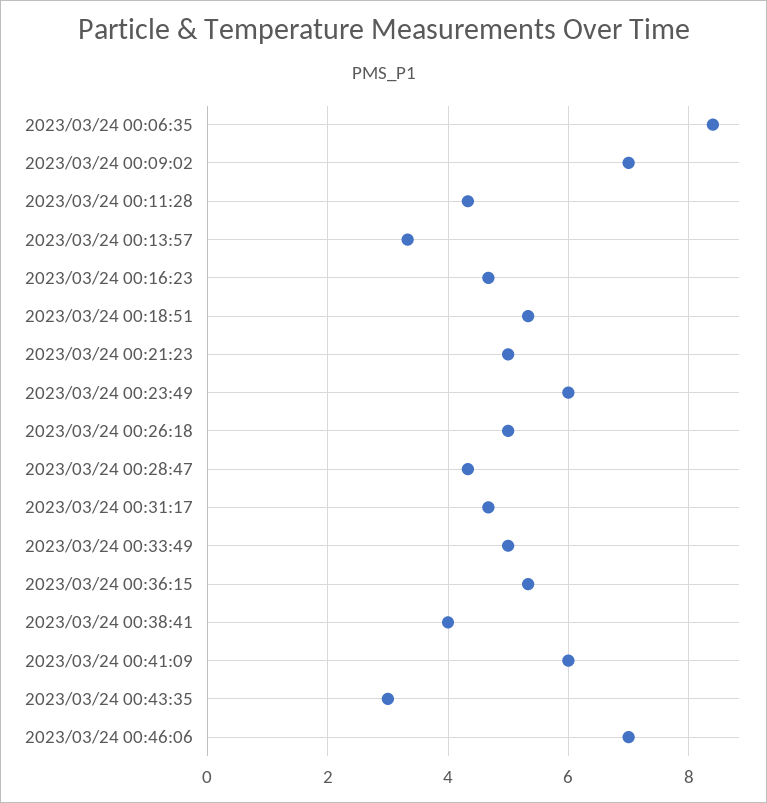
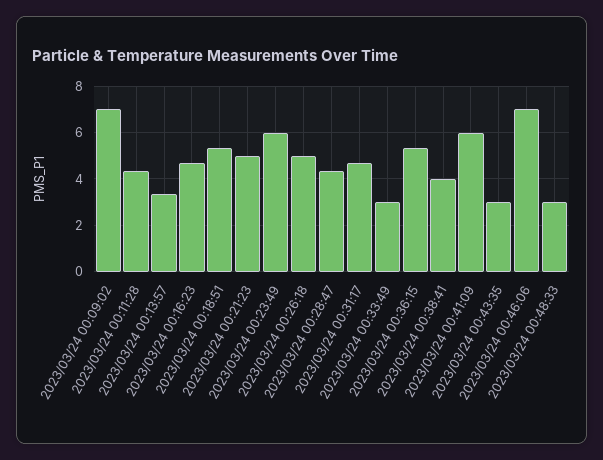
2023/03/24 00:06:35: 8.4 -> none
2023/03/24 00:33:49: 5 -> 3
2023/03/24 00:48:33: none -> 3

